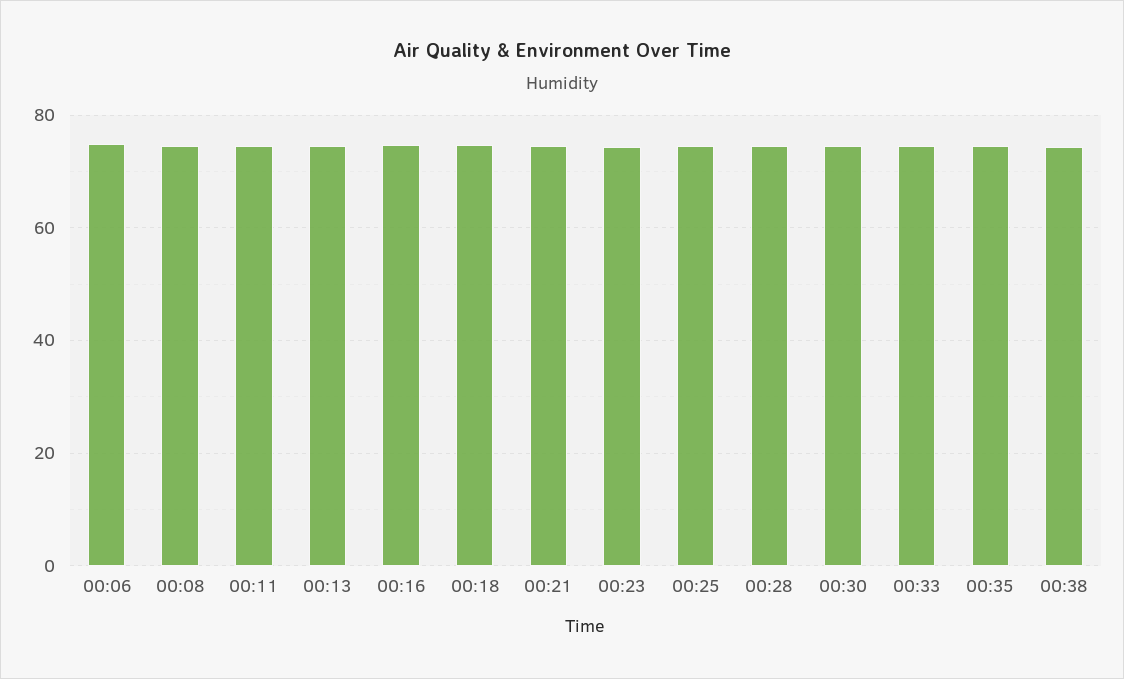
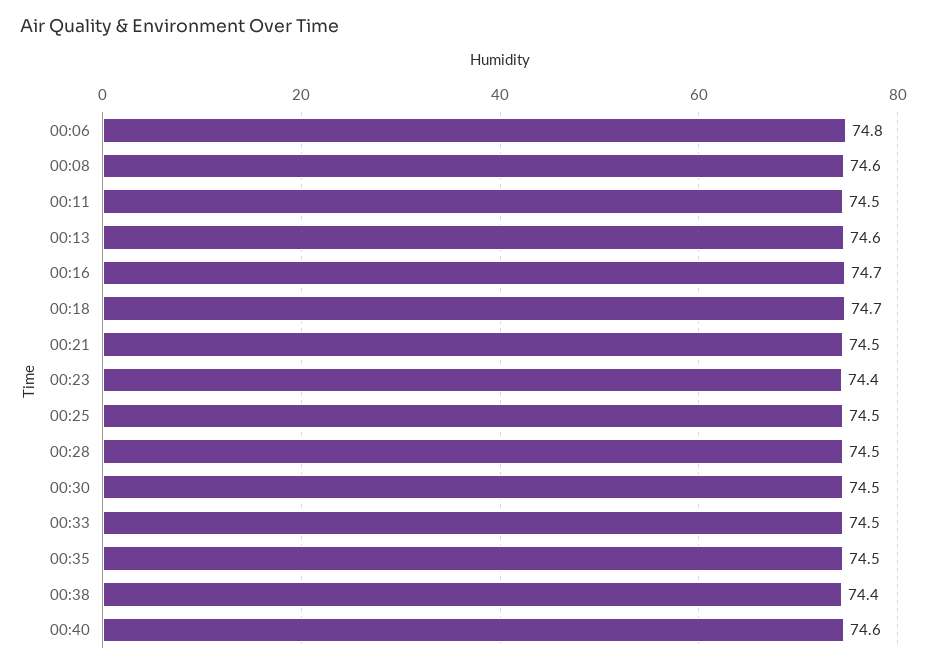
00:40: none -> 74.6

